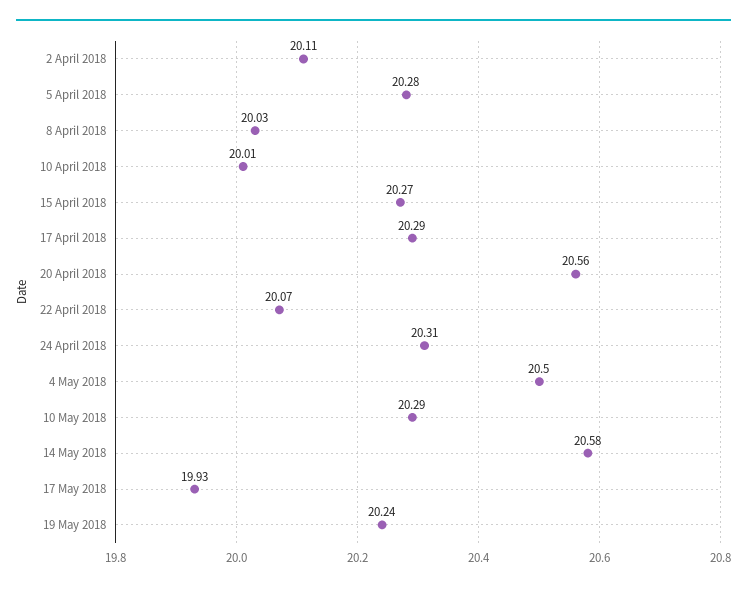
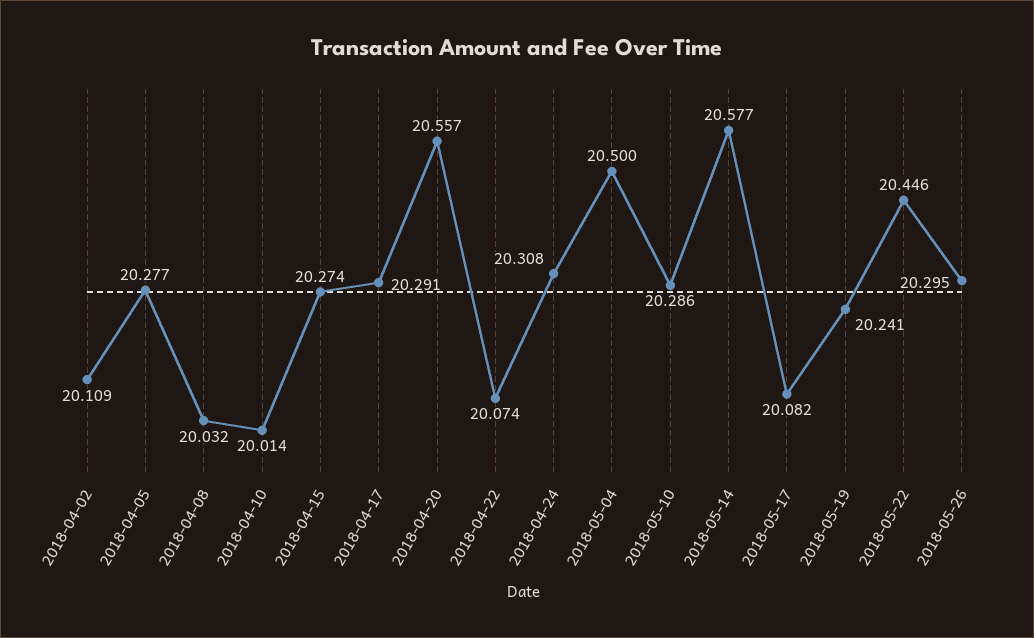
17 May 2018: 19.93 -> 20.082
2018-05-22: none -> 20.446
2018-05-26: none -> 20.295

